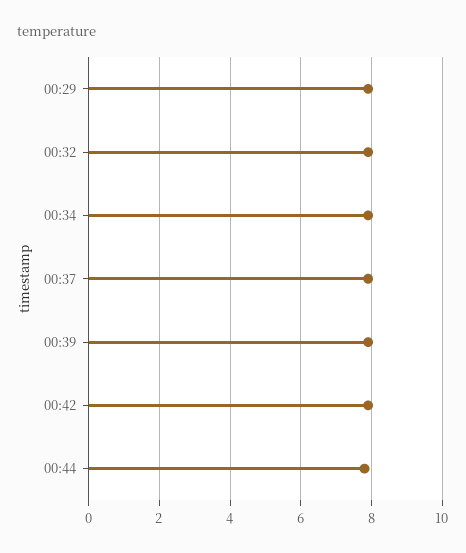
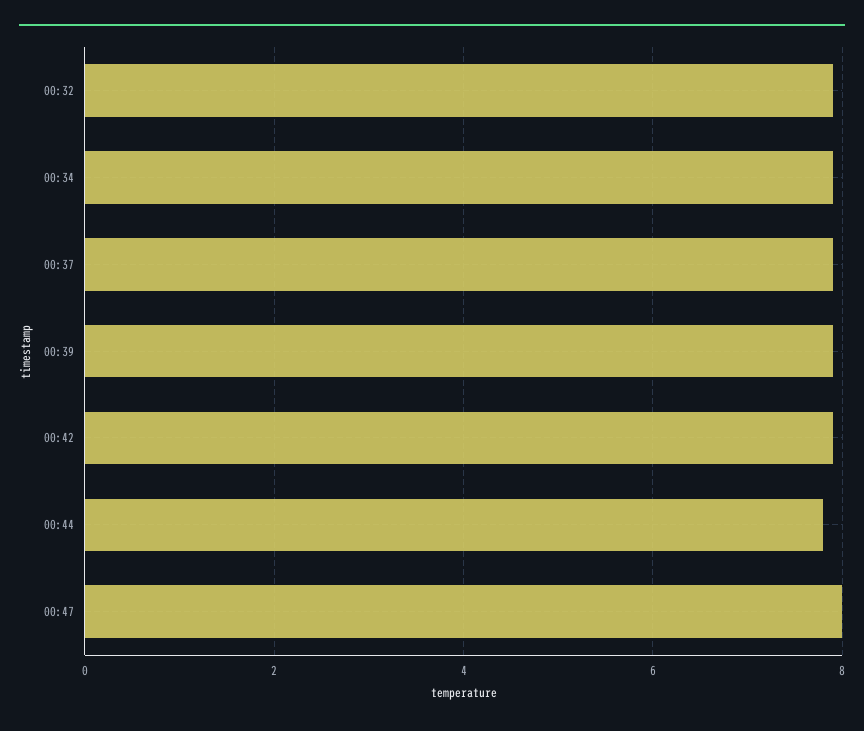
00:29: 8 -> none
00:47: none -> 8

